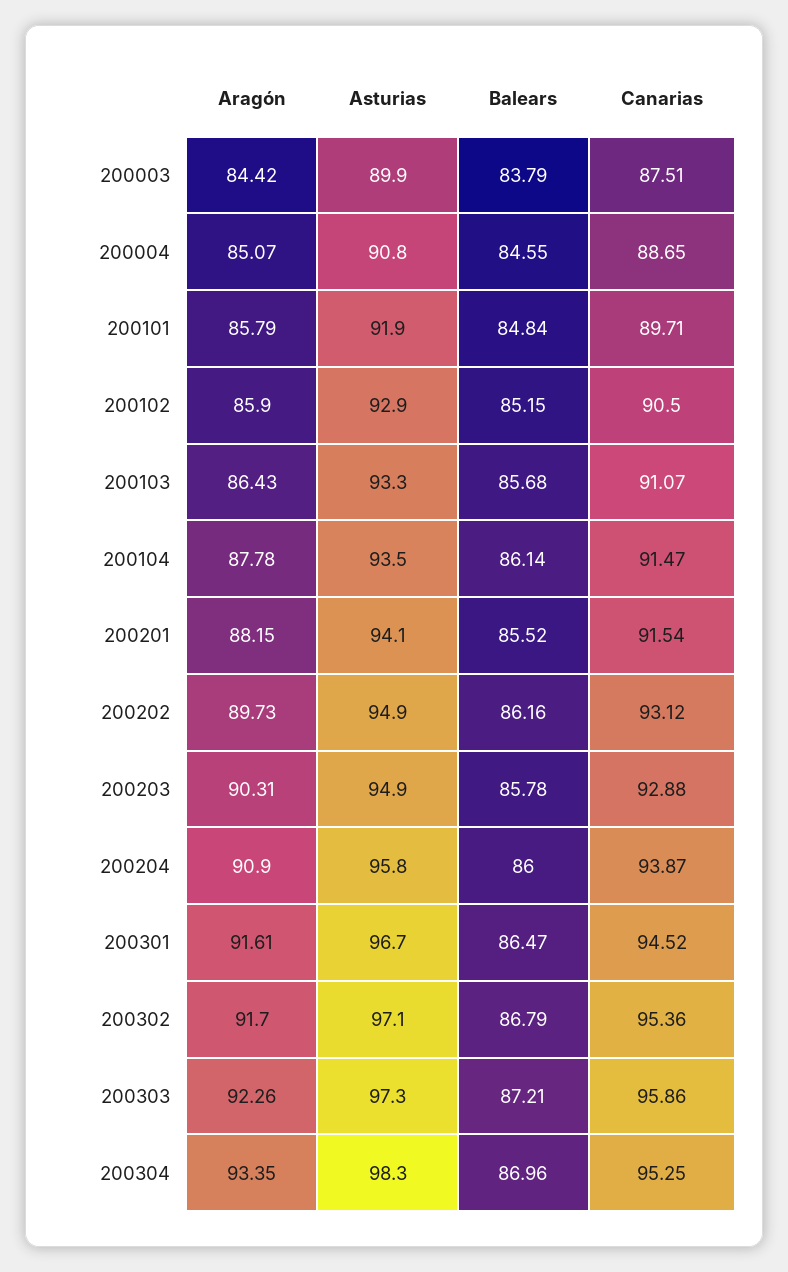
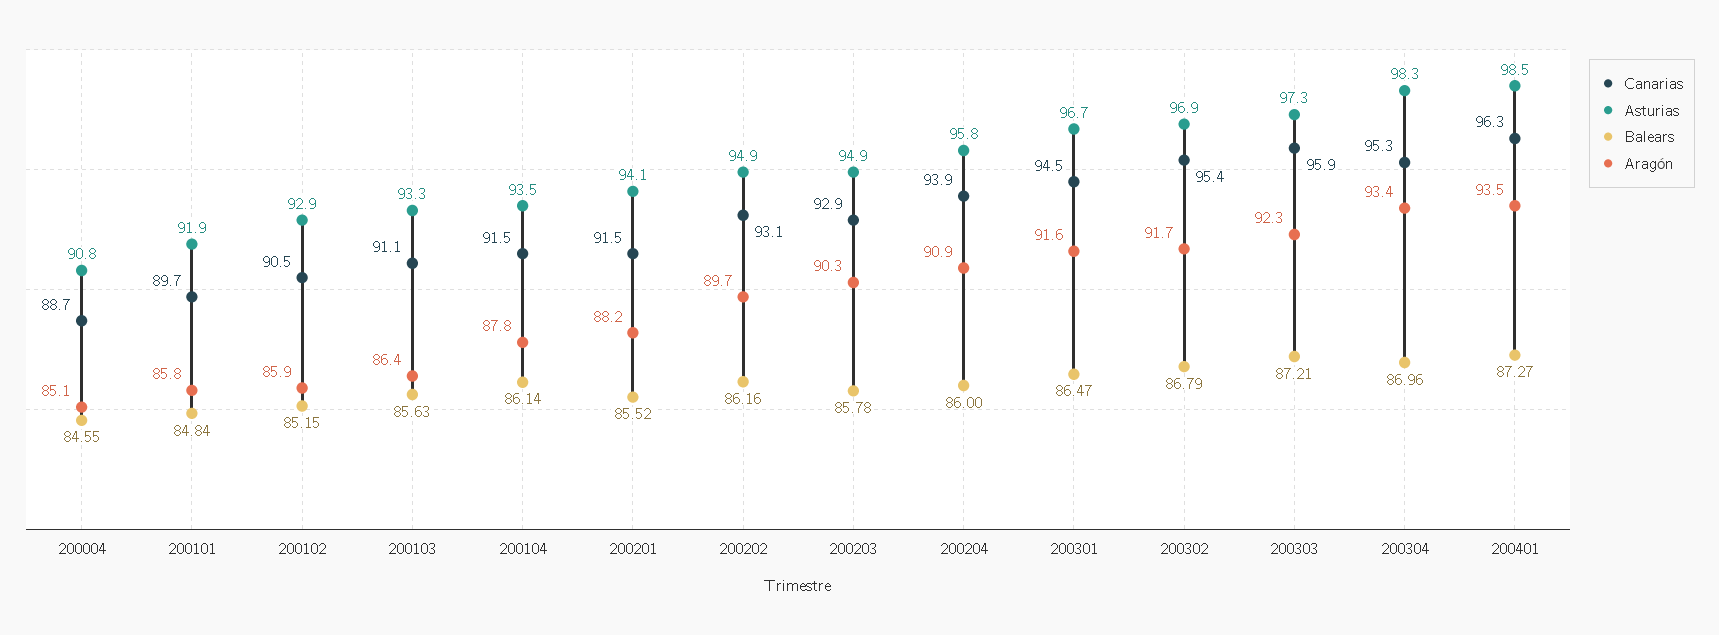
Aragón, 200003: 84.42 -> none
Asturias, 200003: 89.9 -> none
Balears, 200003: 83.79 -> none
Canarias, 200003: 87.51 -> none
Balears, 200103: 85.68 -> 85.63
Asturias, 200302: 97.1 -> 96.9
Canarias, 200401: none -> 96.3
Asturias, 200401: none -> 98.5
Balears, 200401: none -> 87.27
Aragón, 200401: none -> 93.5

